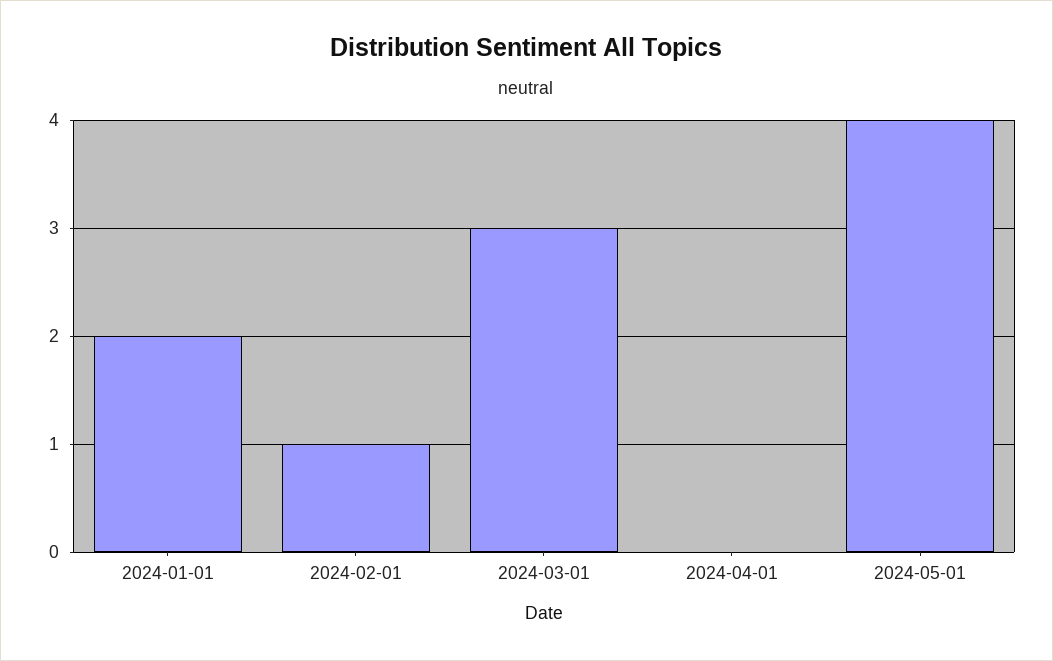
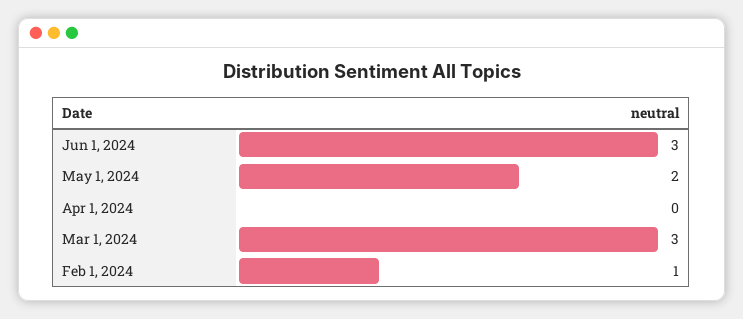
2024-01-01: 2 -> none
2024-05-01: 4 -> 2
Jun 1, 2024: none -> 3

